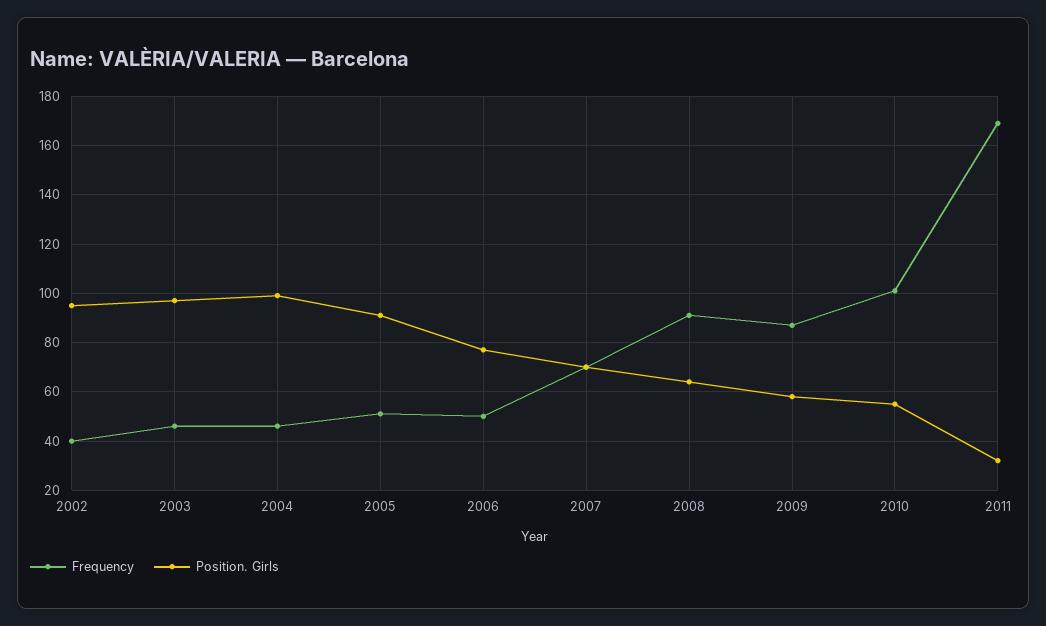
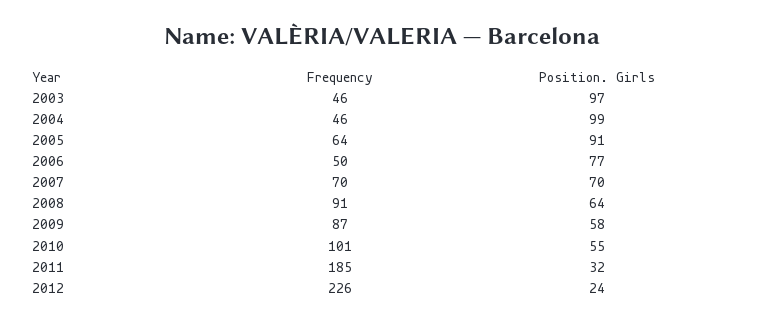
Frequency, 2002: 40 -> none
Position. Girls, 2002: 95 -> none
Frequency, 2005: 50 -> 64
Frequency, 2011: 170 -> 185
Frequency, 2012: none -> 226
Position. Girls, 2012: none -> 24

